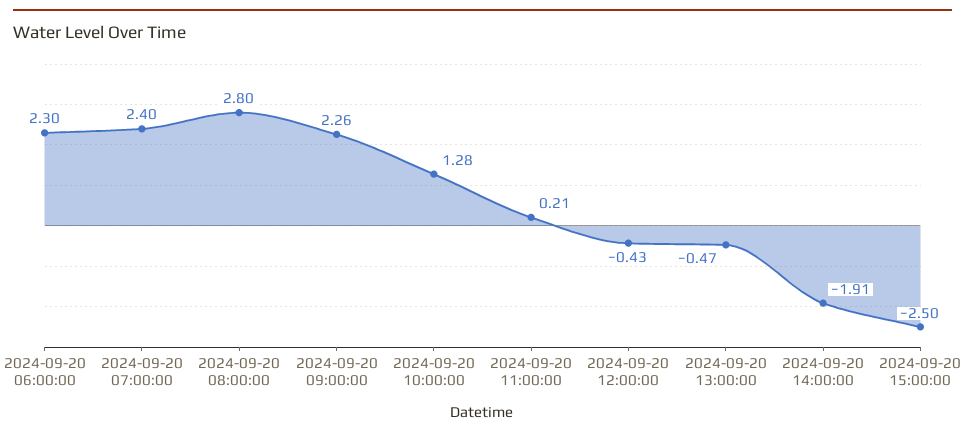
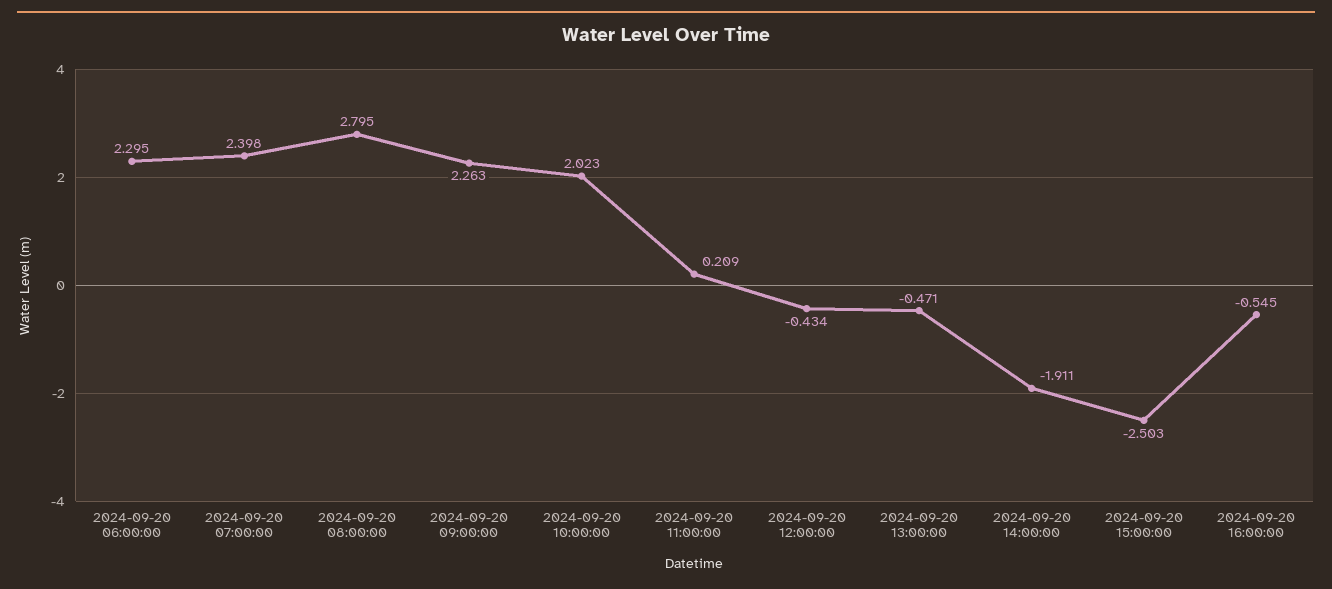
2024-09-20 10:00:00: 1.28 -> 2.023
2024-09-20 16:00:00: none -> -0.545

